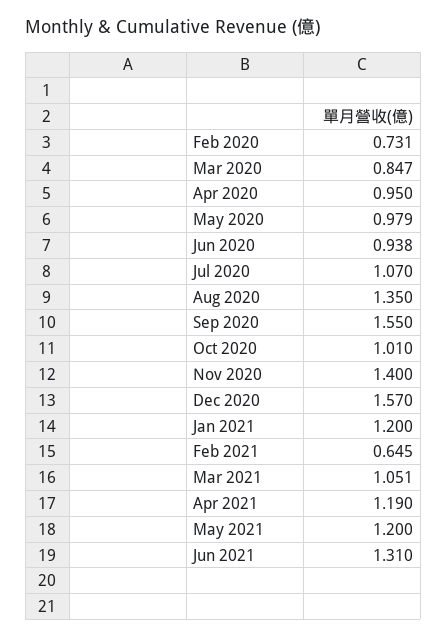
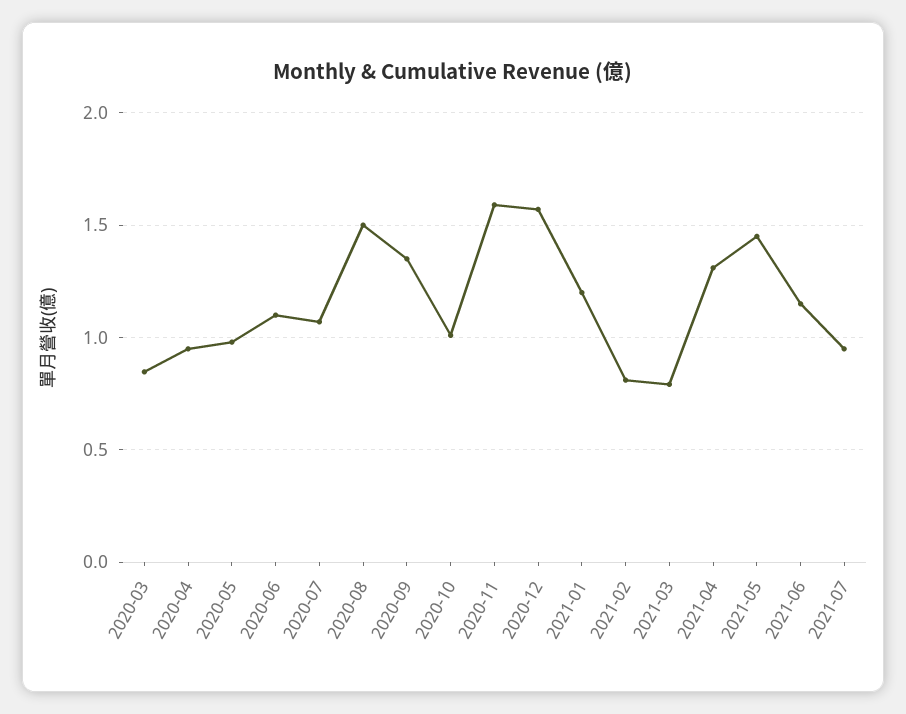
Feb 2020: 0.731 -> none
Jun 2020: 0.938 -> 1.1
Aug 2020: 1.35 -> 1.5
Sep 2020: 1.55 -> 1.35
Nov 2020: 1.4 -> 1.6
Feb 2021: 0.645 -> 0.8
Mar 2021: 1.051 -> 0.8
Apr 2021: 1.19 -> 1.3
May 2021: 1.2 -> 1.45
Jun 2021: 1.31 -> 1.15
2021-07: none -> 0.95

